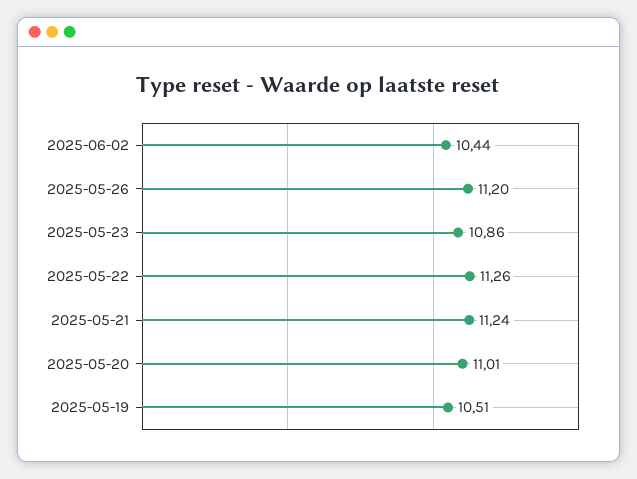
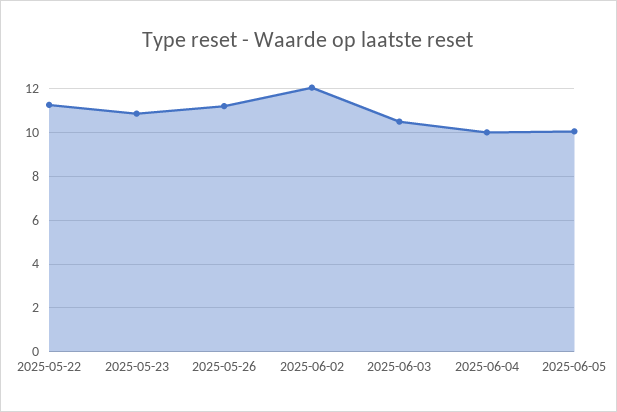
2025-06-02: 10.44 -> 12
2025-05-21: 11.24 -> none
2025-05-20: 11.01 -> none
2025-05-19: 10.51 -> none
2025-06-03: none -> 10.5
2025-06-04: none -> 10
2025-06-05: none -> 10

